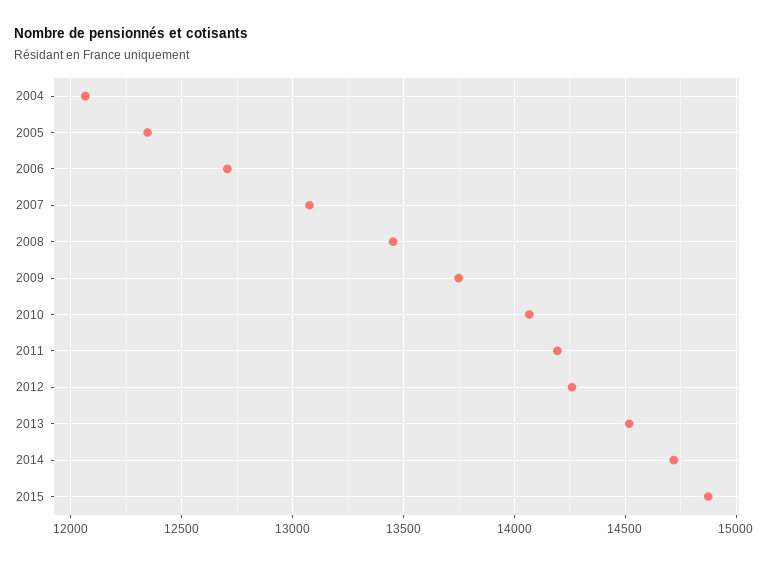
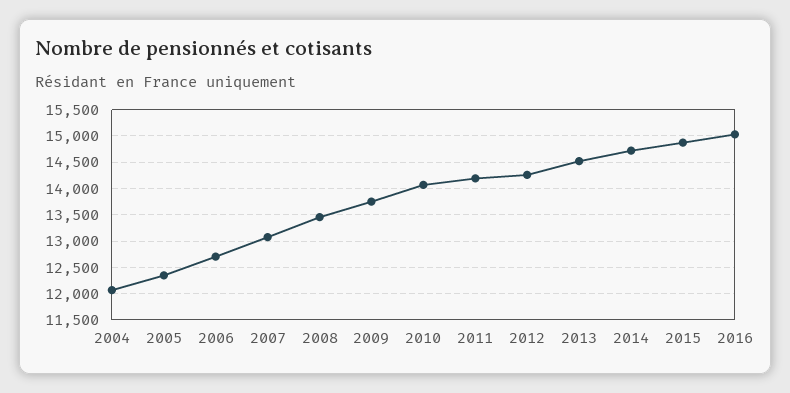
2016: none -> 15000

